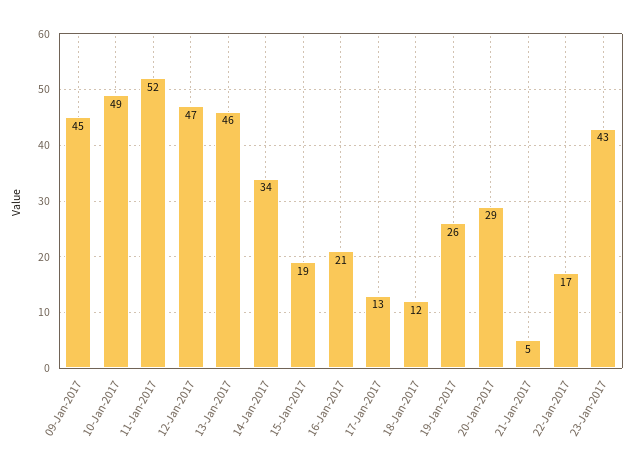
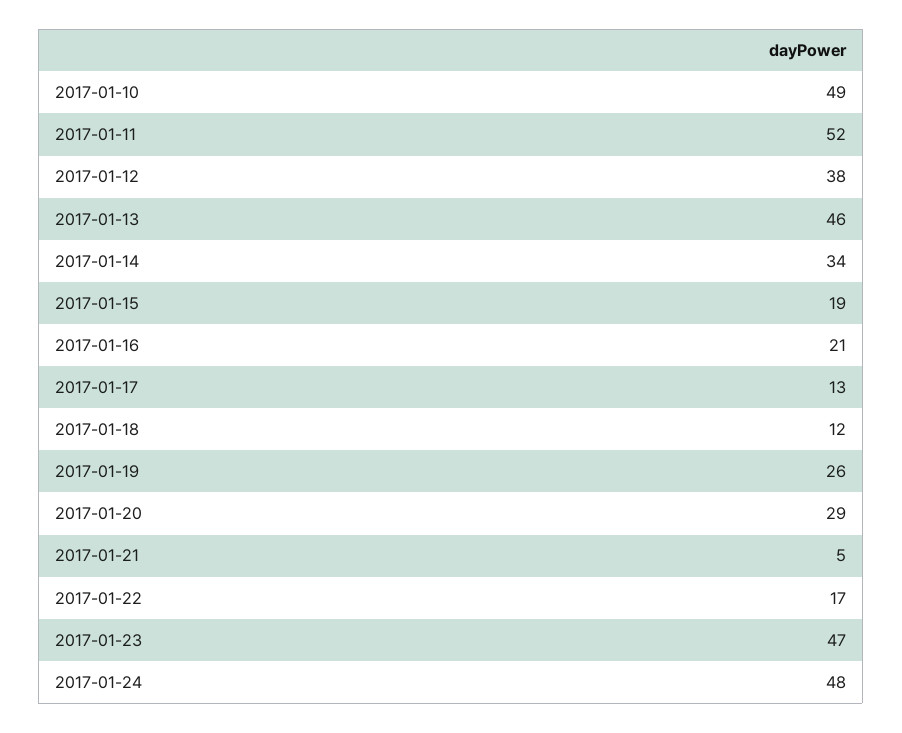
09-Jan-2017: 45 -> none
12-Jan-2017: 47 -> 38
23-Jan-2017: 43 -> 47
2017-01-24: none -> 48

